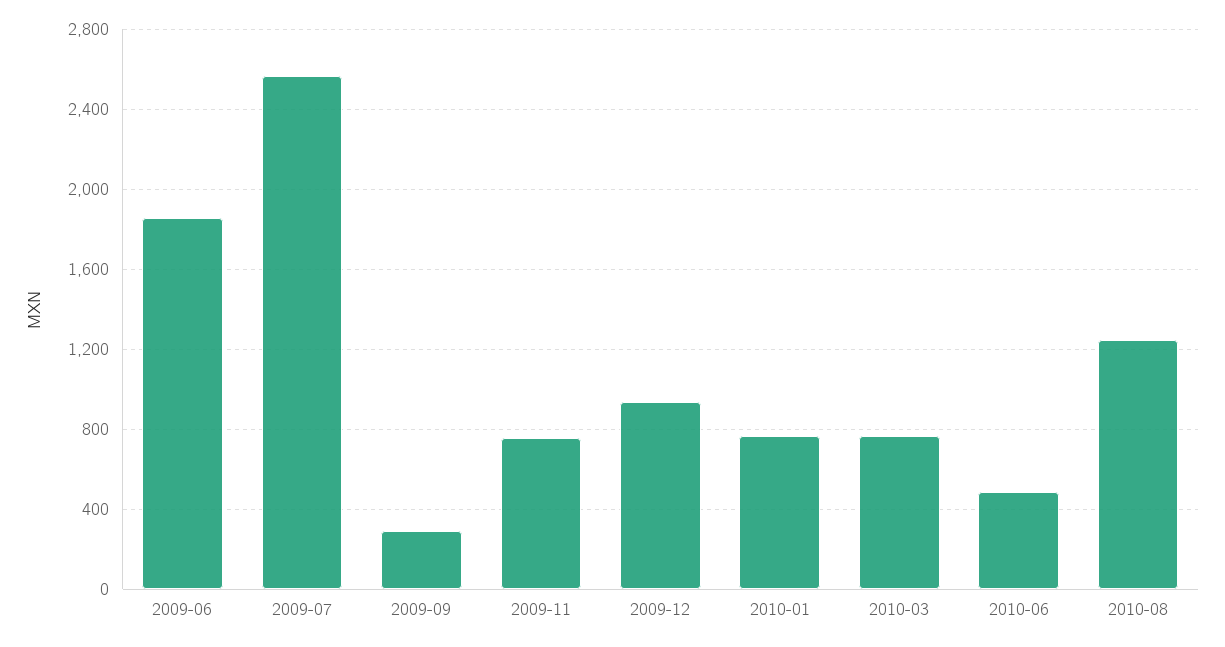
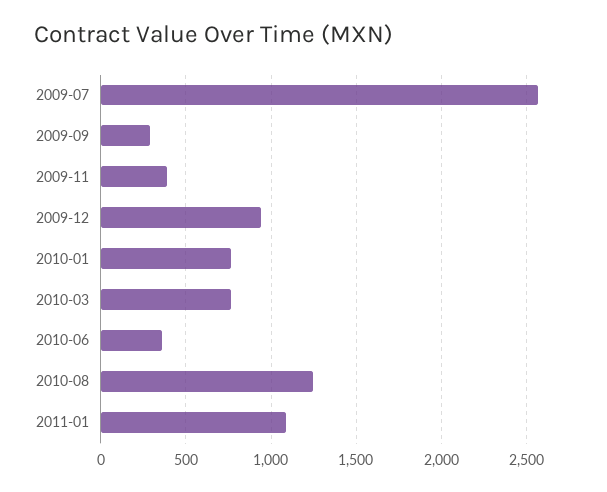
2009-06: 1850 -> none
2009-11: 750 -> 400
2010-06: 500 -> 350
2011-01: none -> 1100

